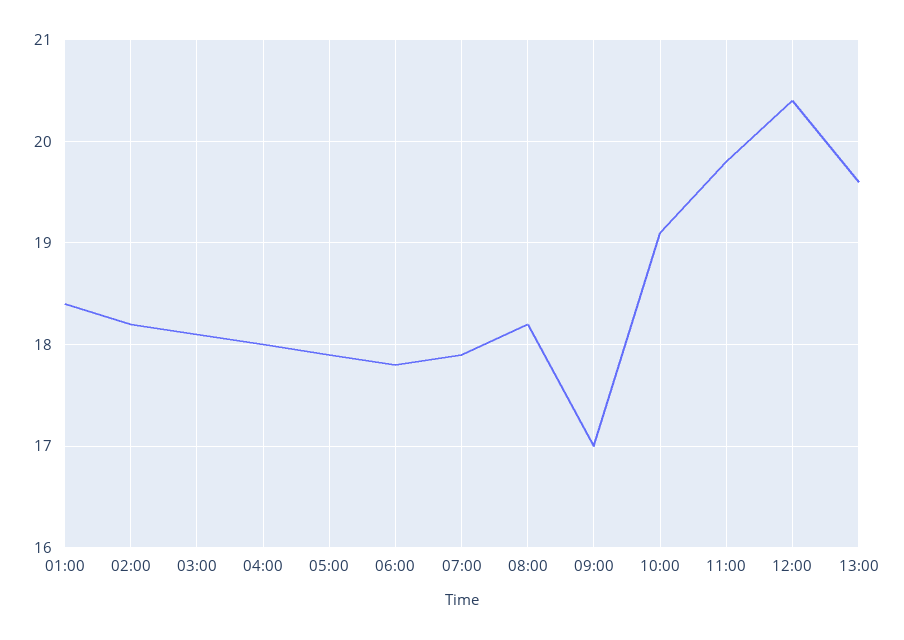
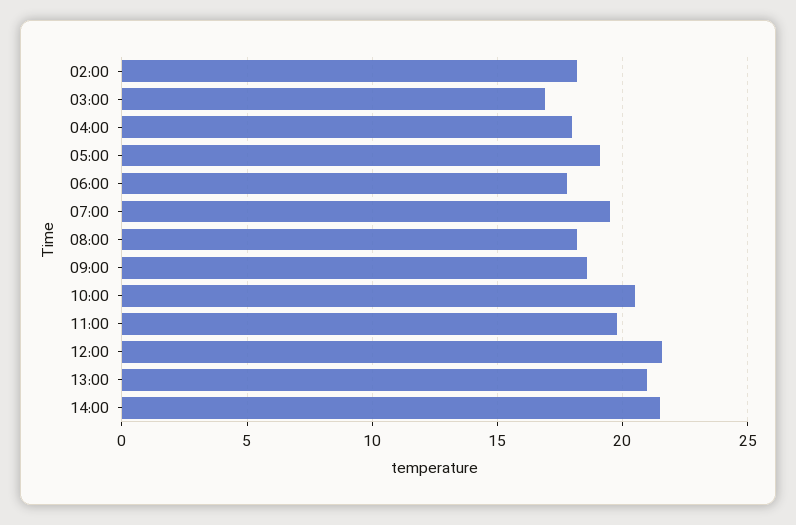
01:00: 18.4 -> none
03:00: 18.1 -> 17
05:00: 17.9 -> 19
07:00: 17.9 -> 19.5
09:00: 17 -> 18.5
10:00: 19.1 -> 20.5
12:00: 20.4 -> 21.5
13:00: 19.6 -> 21
14:00: none -> 21.5

